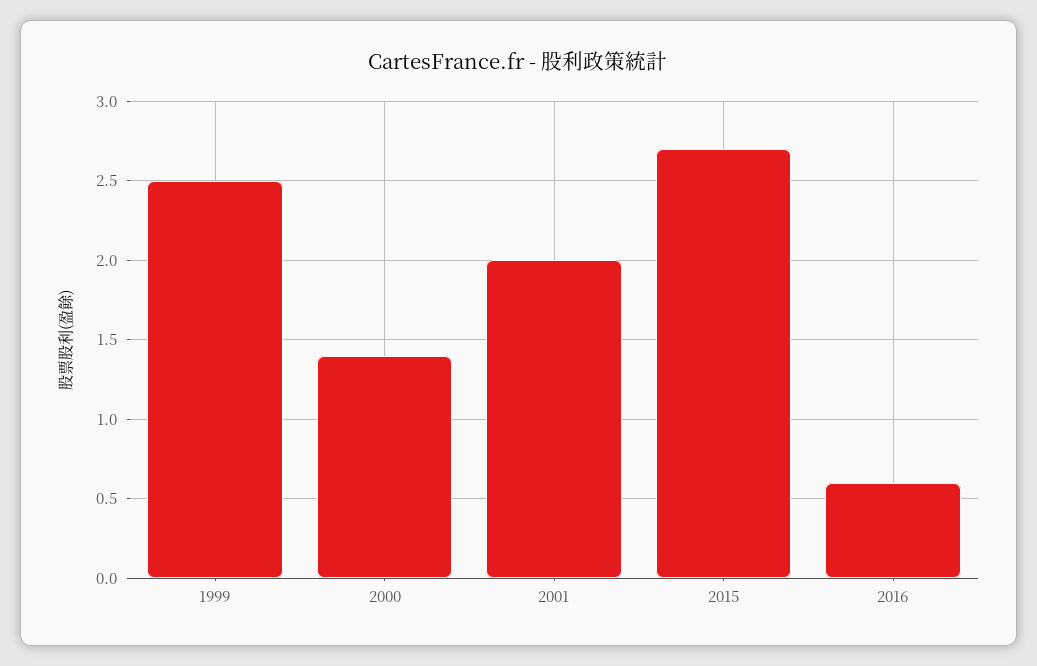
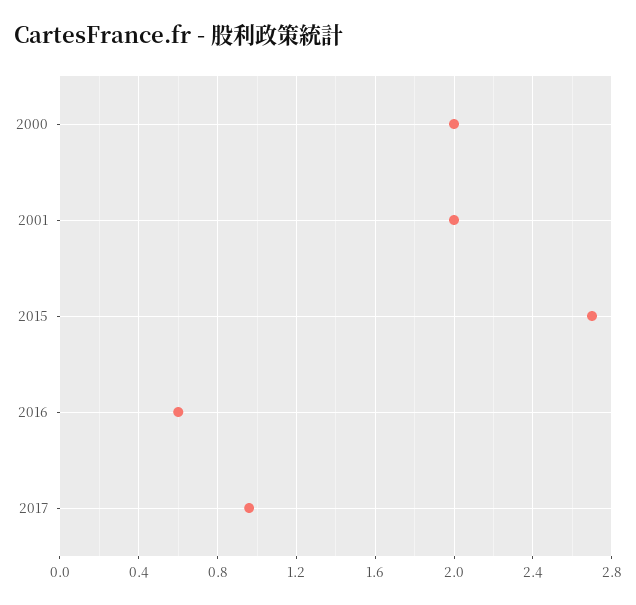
1999: 2.5 -> none
2000: 1.4 -> 2
2017: none -> 0.95

